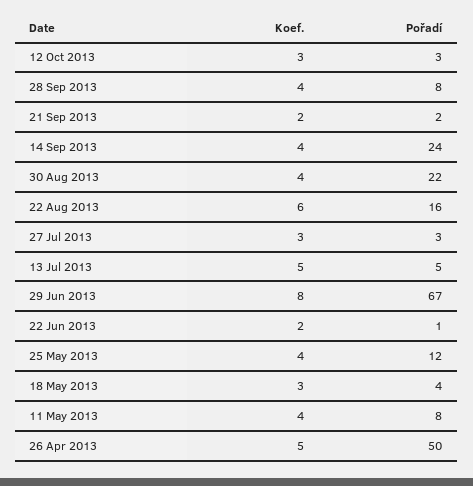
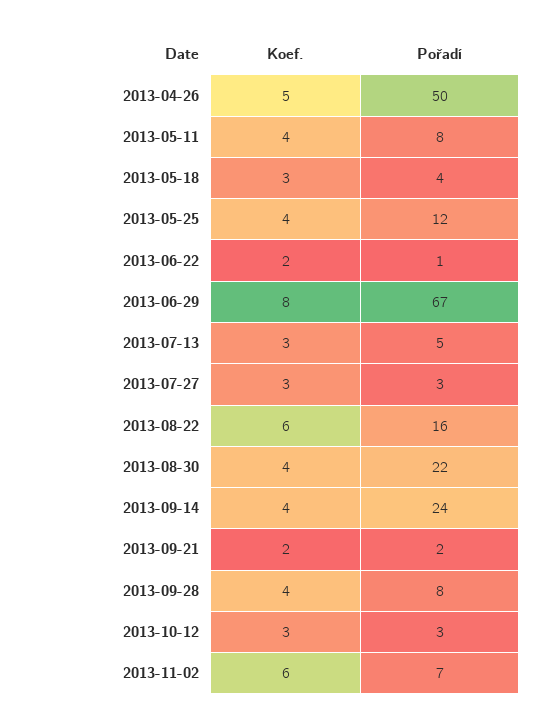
Koef., 13 Jul 2013: 5 -> 3
Koef., 2013-11-02: none -> 6
Pořadí, 2013-11-02: none -> 7

